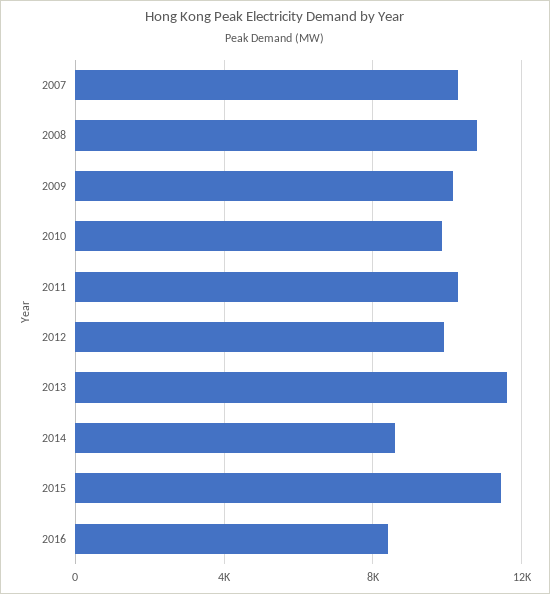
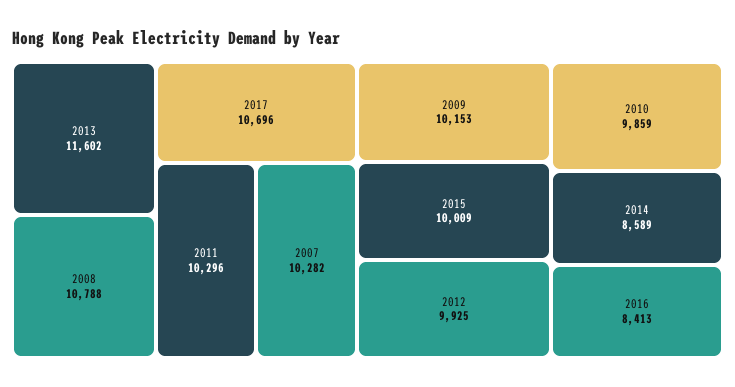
2015: 11500 -> 10009
2017: none -> 10696

